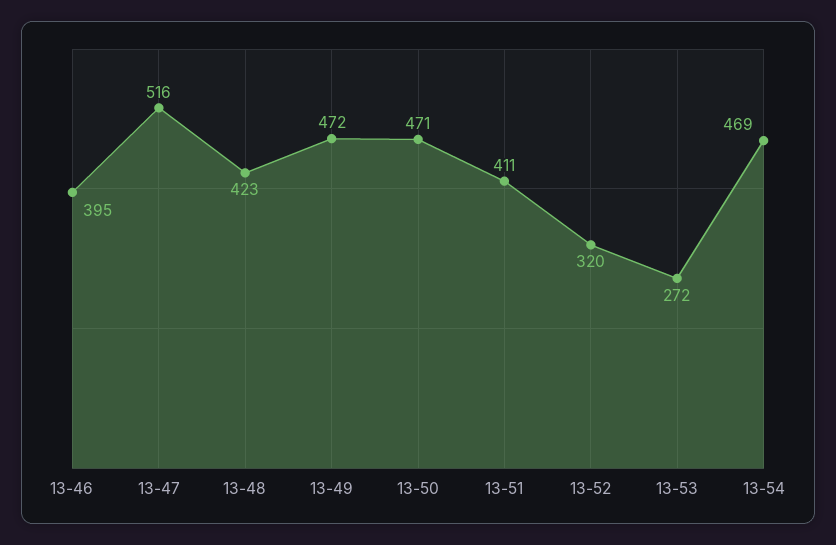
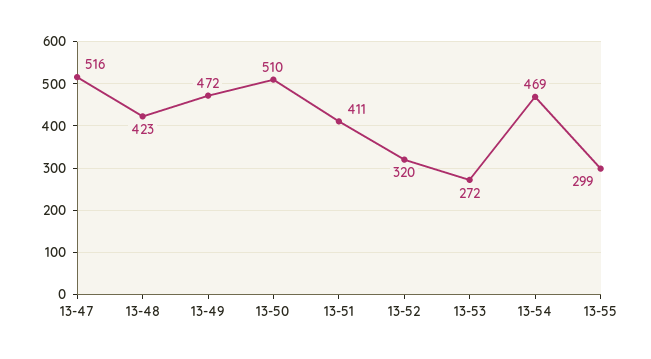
13-46: 395 -> none
13-50: 471 -> 510
13-55: none -> 299

